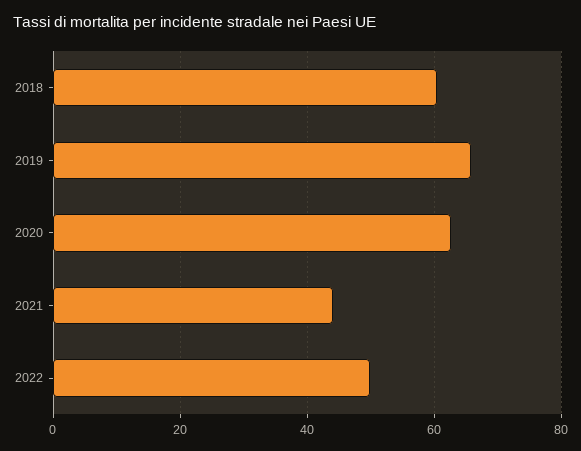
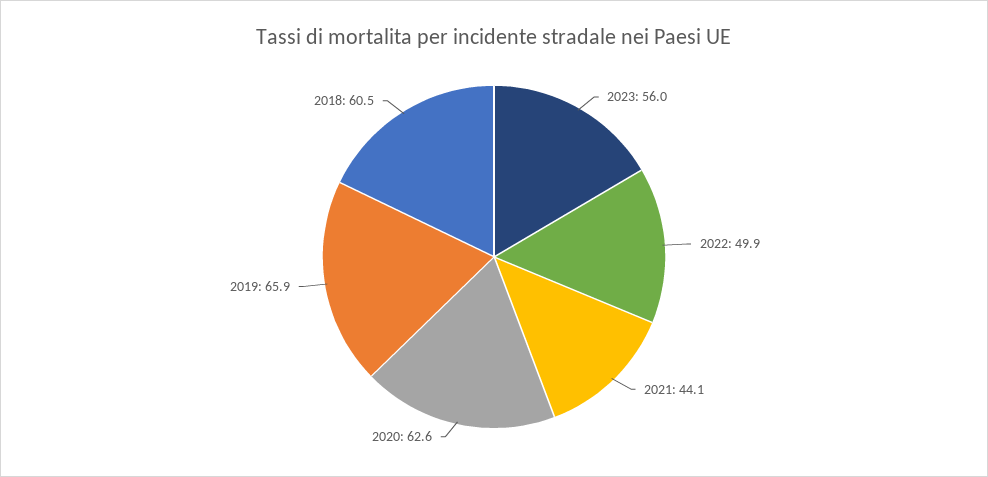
2023: none -> 56

